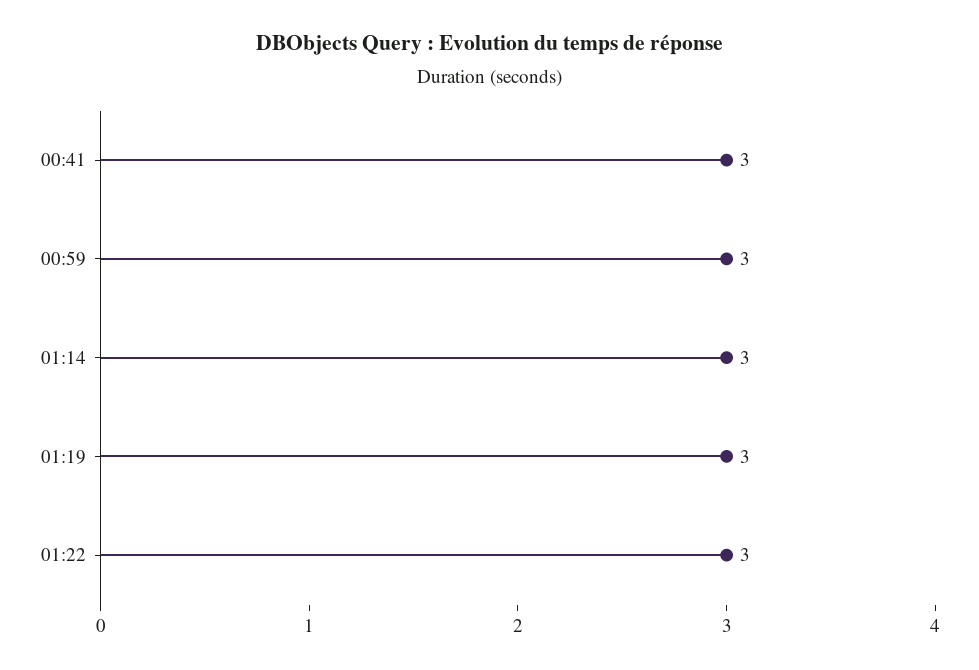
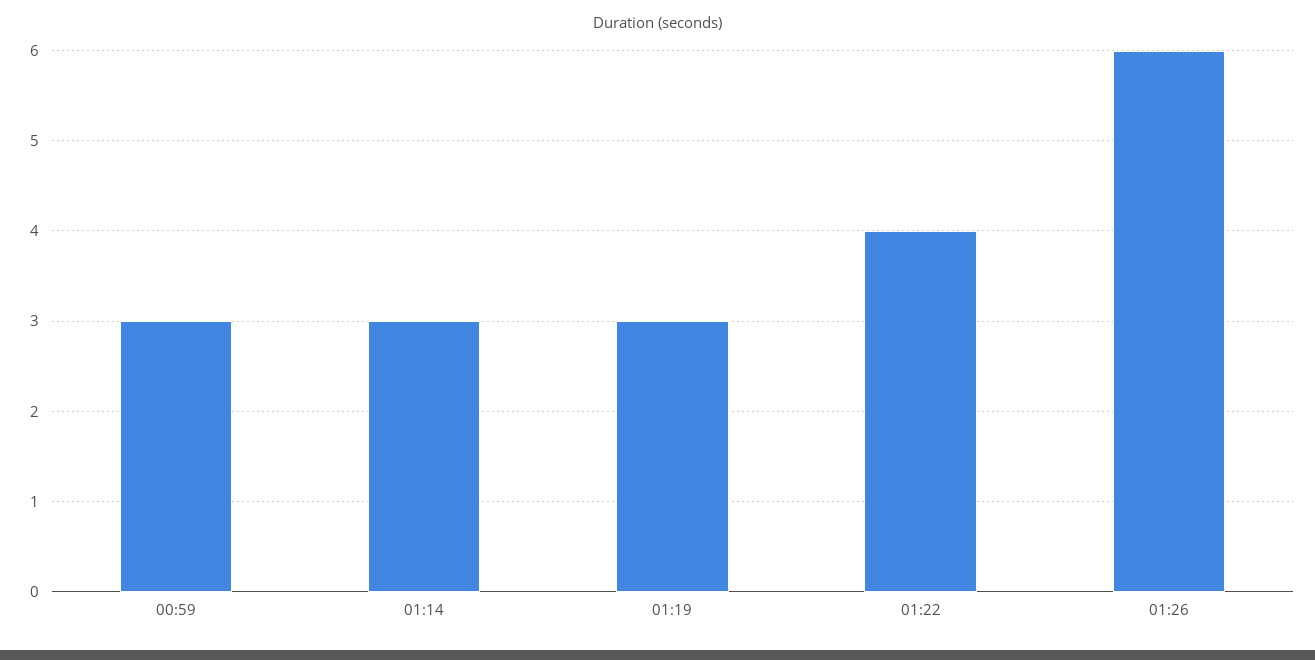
00:41: 3 -> none
01:22: 3 -> 4
01:26: none -> 6

